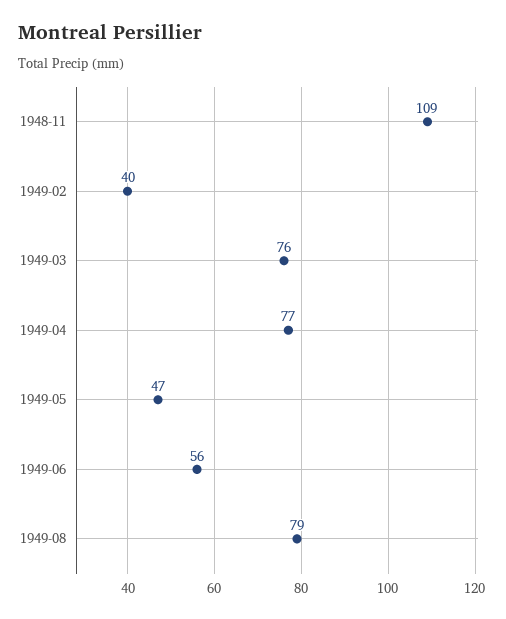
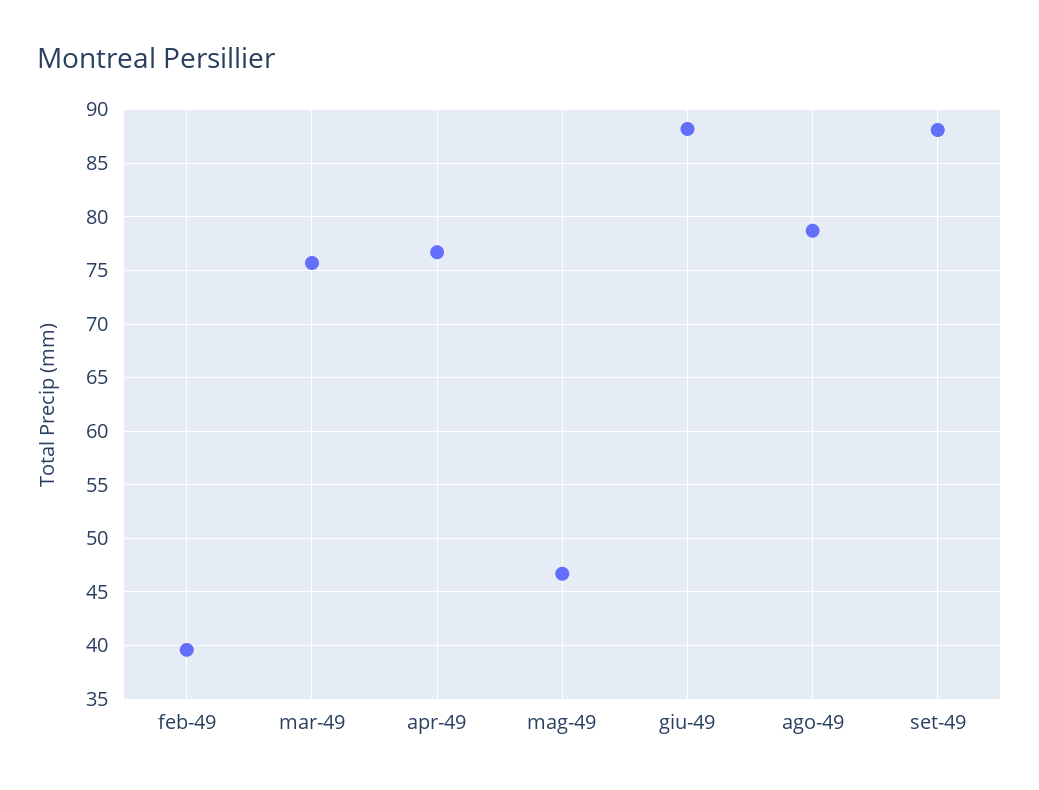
1948-11: 109 -> none
1949-06: 56 -> 88
set-49: none -> 88

